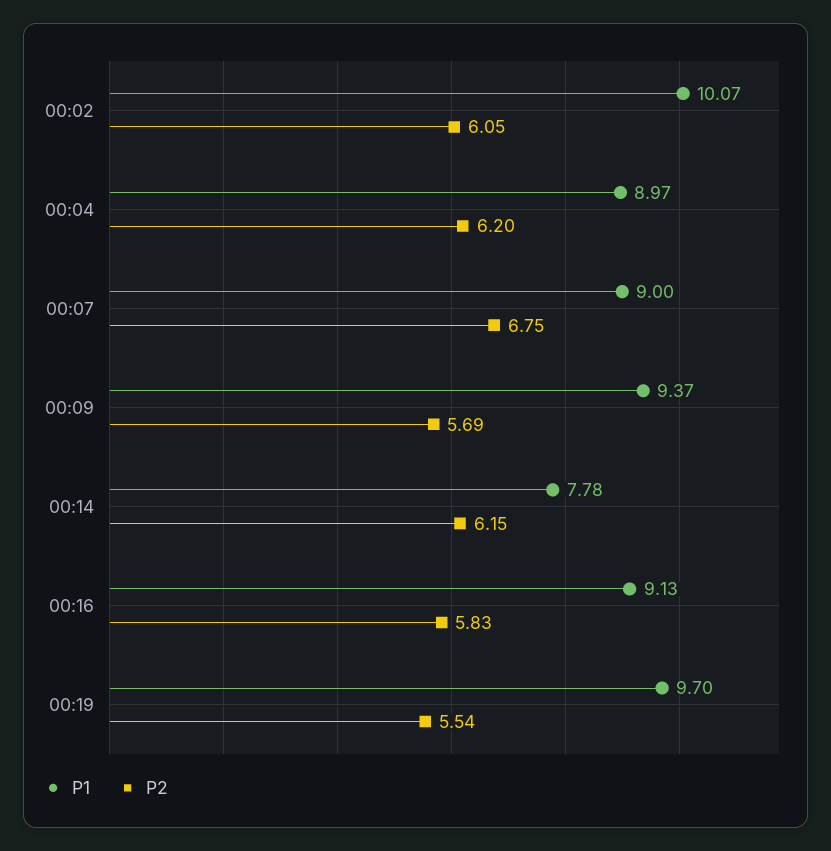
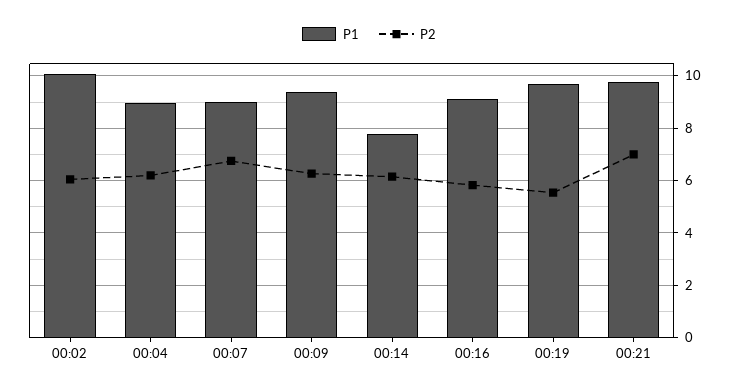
P2, 00:09: 5.69 -> 6.25
P1, 00:21: none -> 9.75
P2, 00:21: none -> 7

